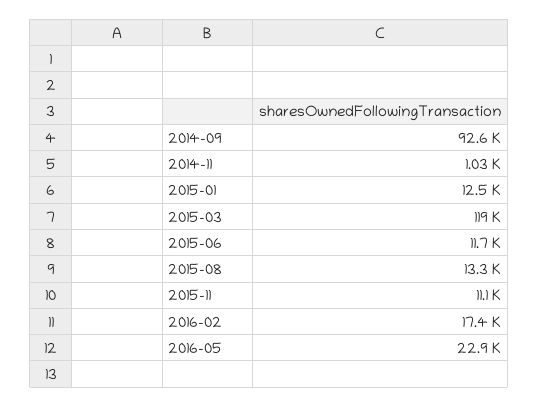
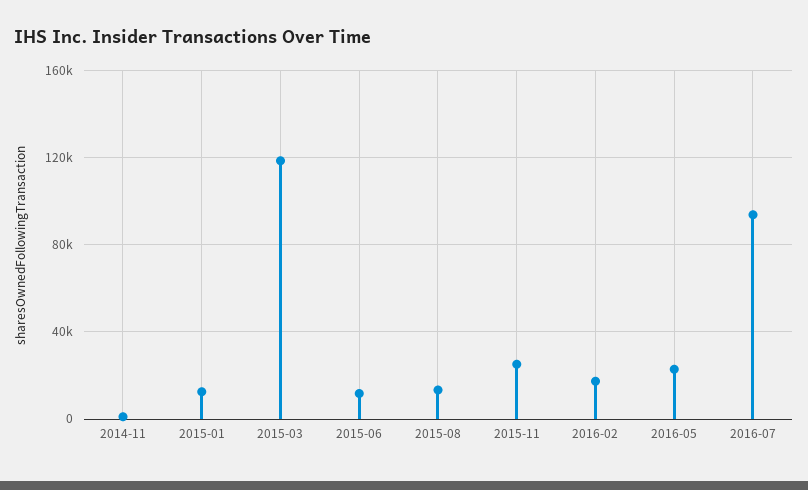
2014-09: 92600 -> none
2015-11: 11100 -> 25000
2016-07: none -> 95000

